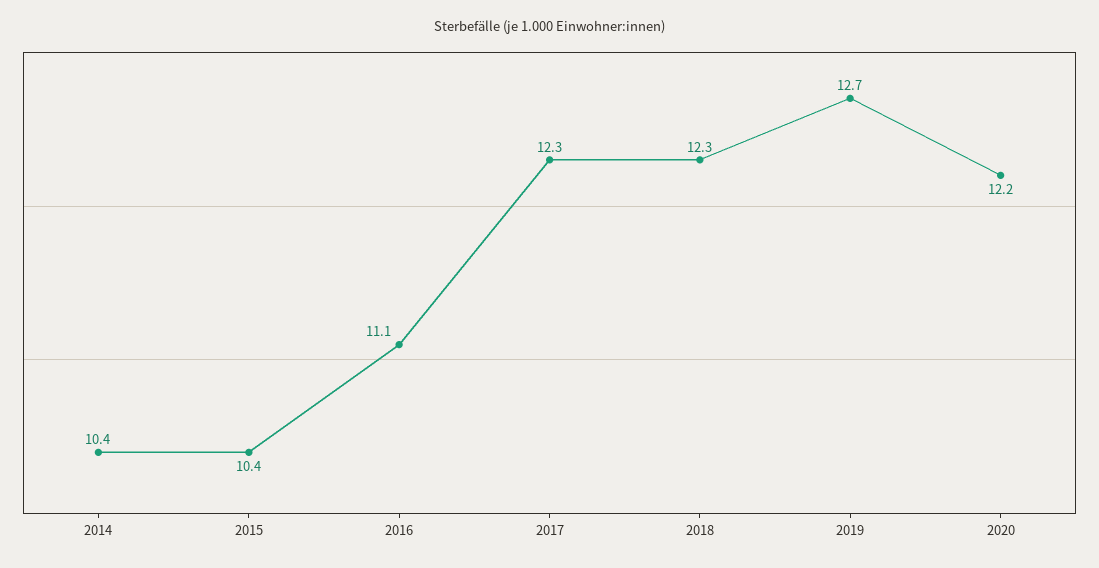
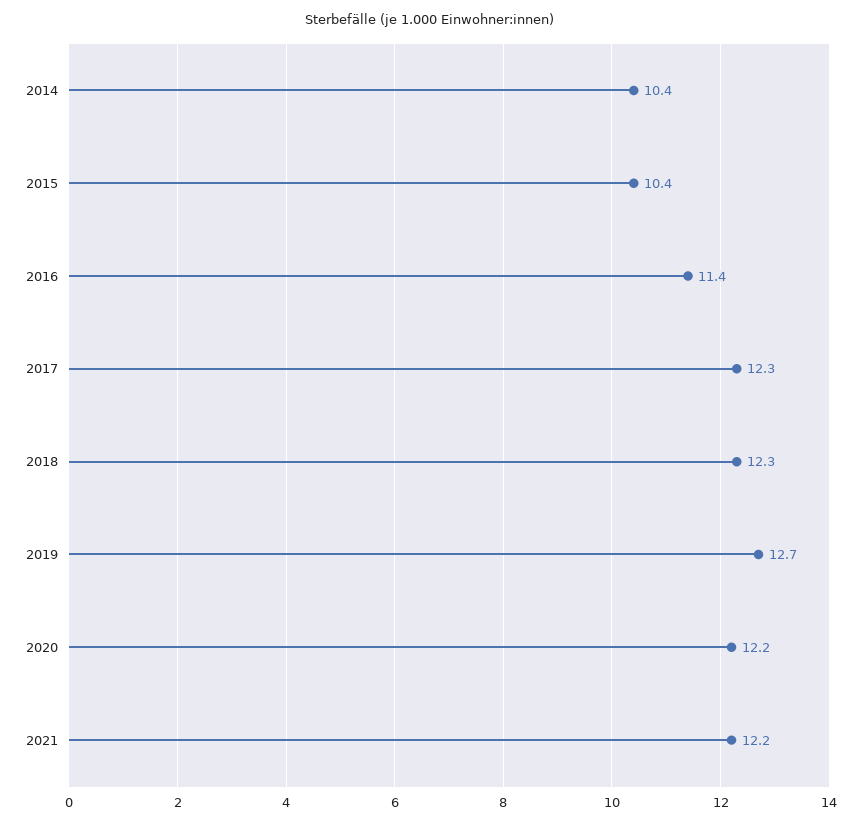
2016: 11.1 -> 11.4
2021: none -> 12.2

